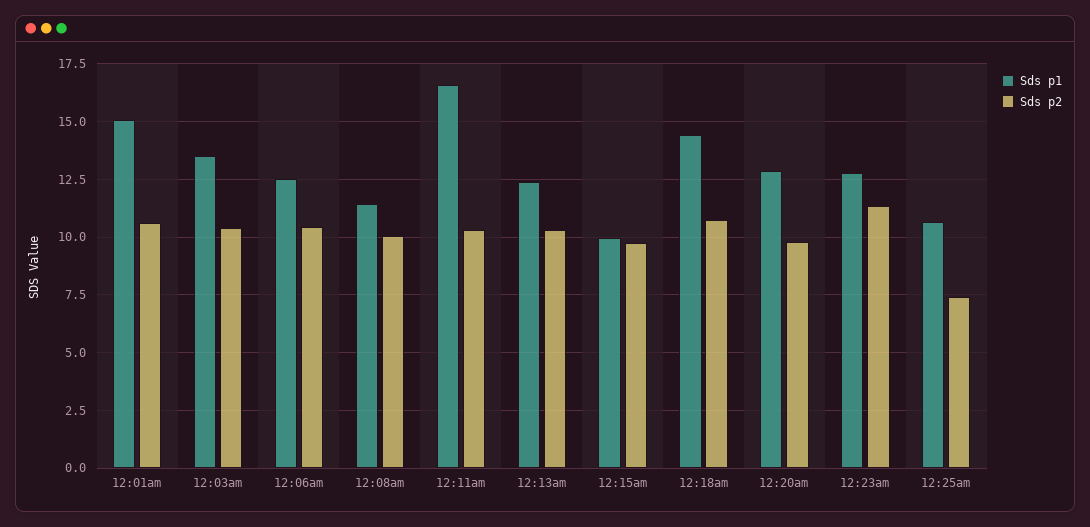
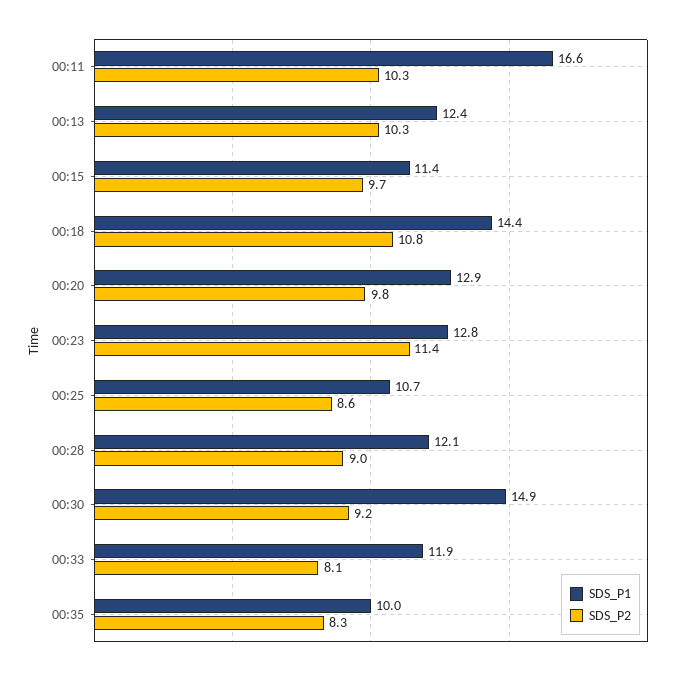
Sds p1, 12:01am: 15 -> none
Sds p2, 12:01am: 10.5 -> none
Sds p1, 12:03am: 13.5 -> none
Sds p2, 12:03am: 10.5 -> none
Sds p1, 12:06am: 12.5 -> none
Sds p2, 12:06am: 10.5 -> none
Sds p1, 12:08am: 11.5 -> none
Sds p2, 12:08am: 10 -> none
Sds p1, 12:15am: 10 -> 11.4
Sds p2, 12:25am: 7.5 -> 8.6
Sds p1, 00:28: none -> 12.1
Sds p2, 00:28: none -> 9
Sds p1, 00:30: none -> 14.9
Sds p2, 00:30: none -> 9.2
Sds p1, 00:33: none -> 11.9
Sds p2, 00:33: none -> 8.1
Sds p1, 00:35: none -> 10
Sds p2, 00:35: none -> 8.3

